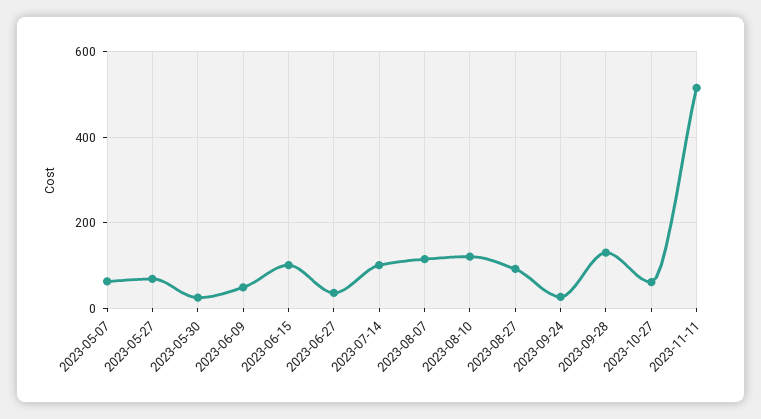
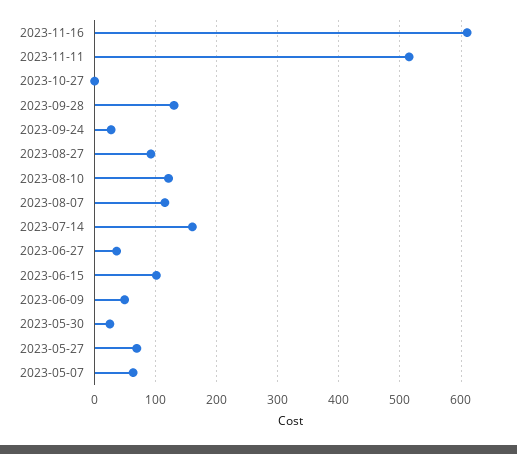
2023-07-14: 100 -> 160
2023-10-27: 60 -> 0
2023-11-16: none -> 610

